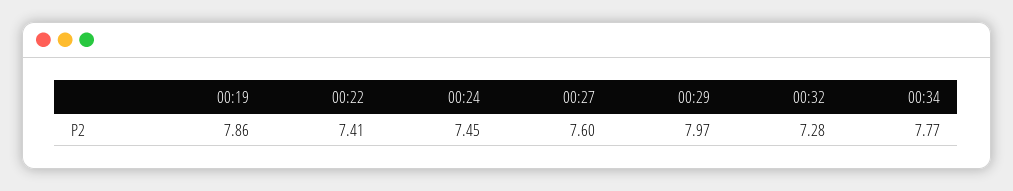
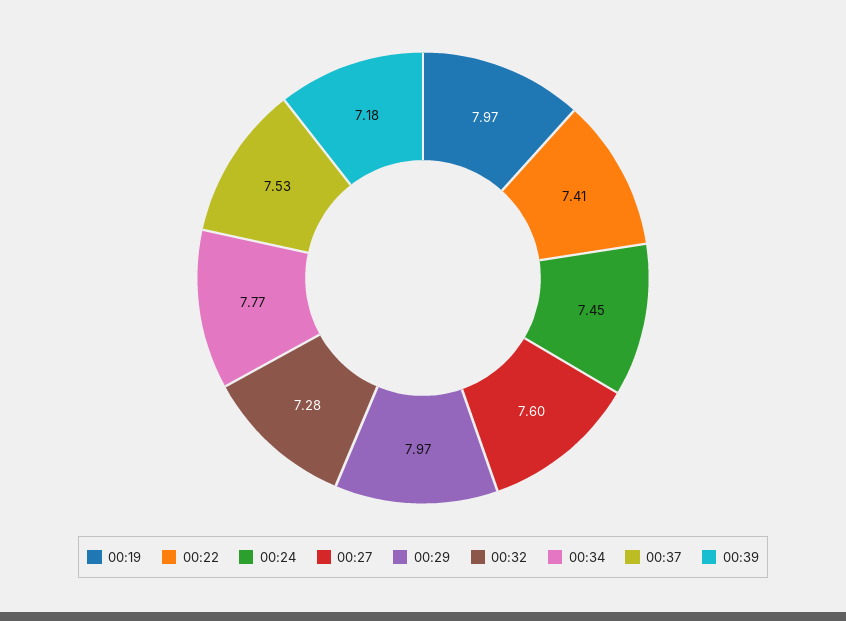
00:19: 7.86 -> 7.97
00:37: none -> 7.53
00:39: none -> 7.18

